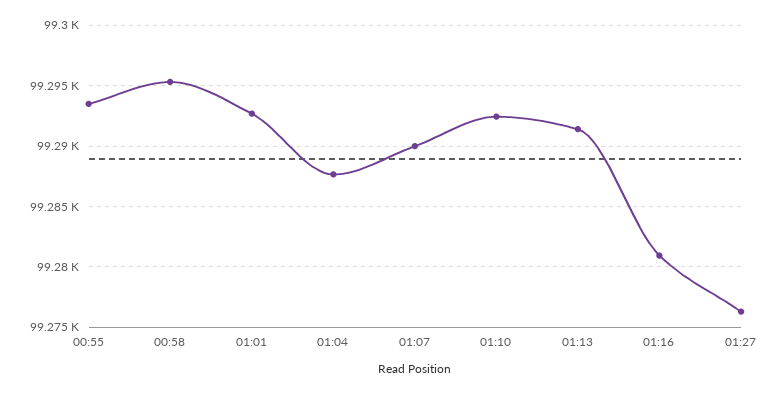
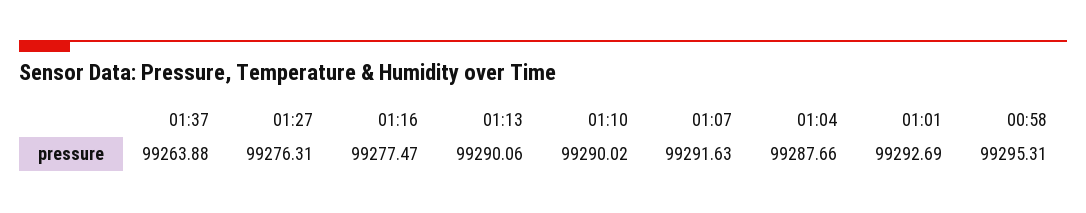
00:55: 99293.5 -> none
01:07: 99290 -> 99291.63
01:10: 99292.5 -> 99290.02
01:13: 99291.5 -> 99290.06
01:16: 99281 -> 99277.47
01:37: none -> 99263.88

